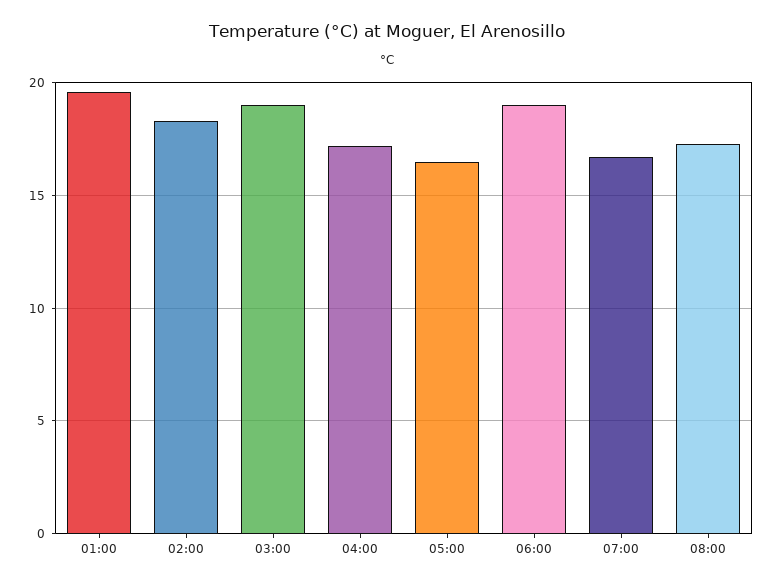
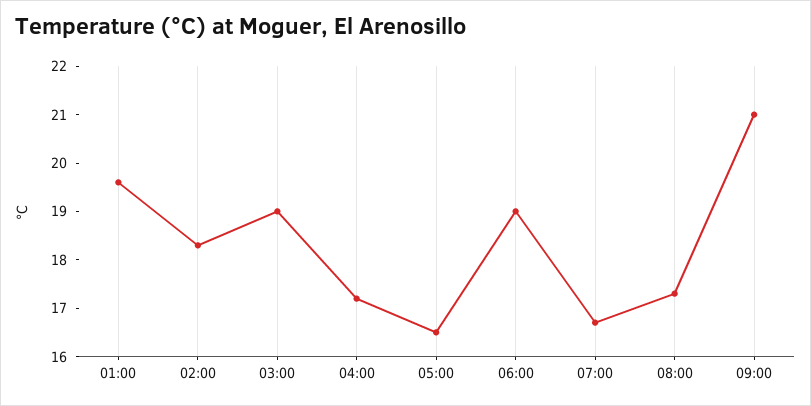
09:00: none -> 21

